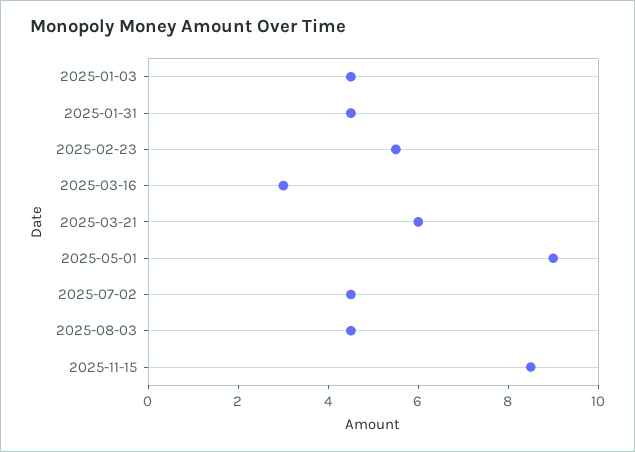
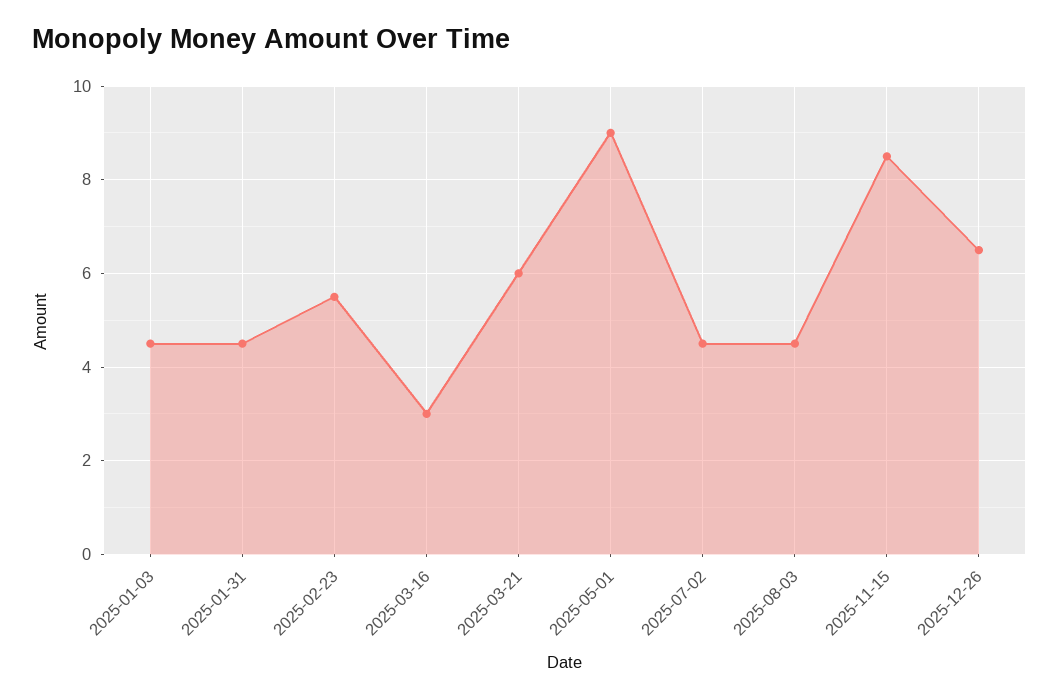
2025-12-26: none -> 6.5

